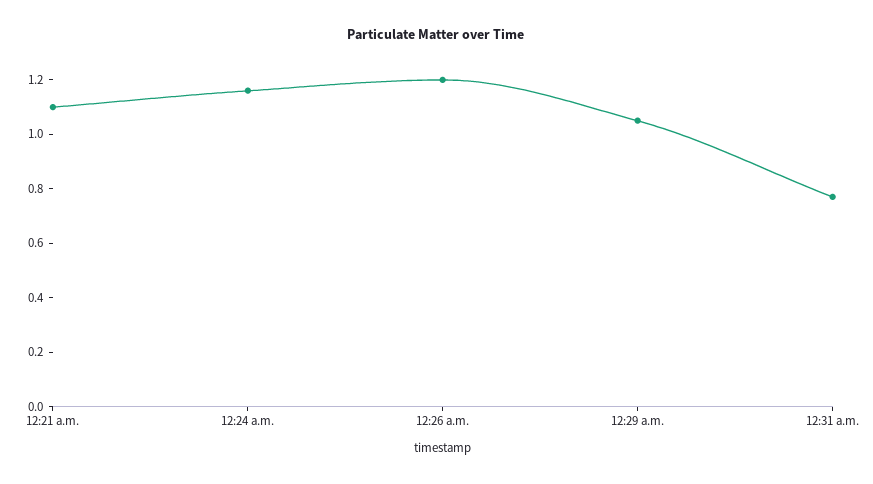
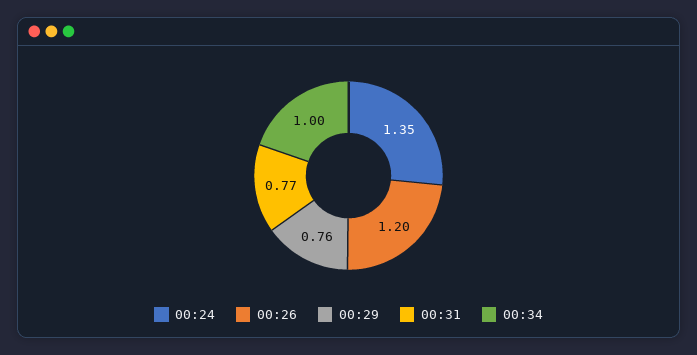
12:21 a.m.: 1.1 -> none
12:24 a.m.: 1.15 -> 1.35
12:29 a.m.: 1.05 -> 0.76
00:34: none -> 1

